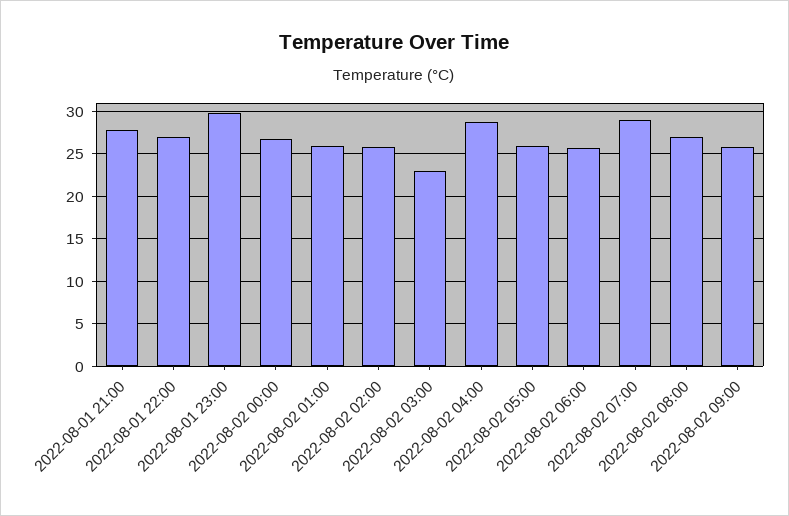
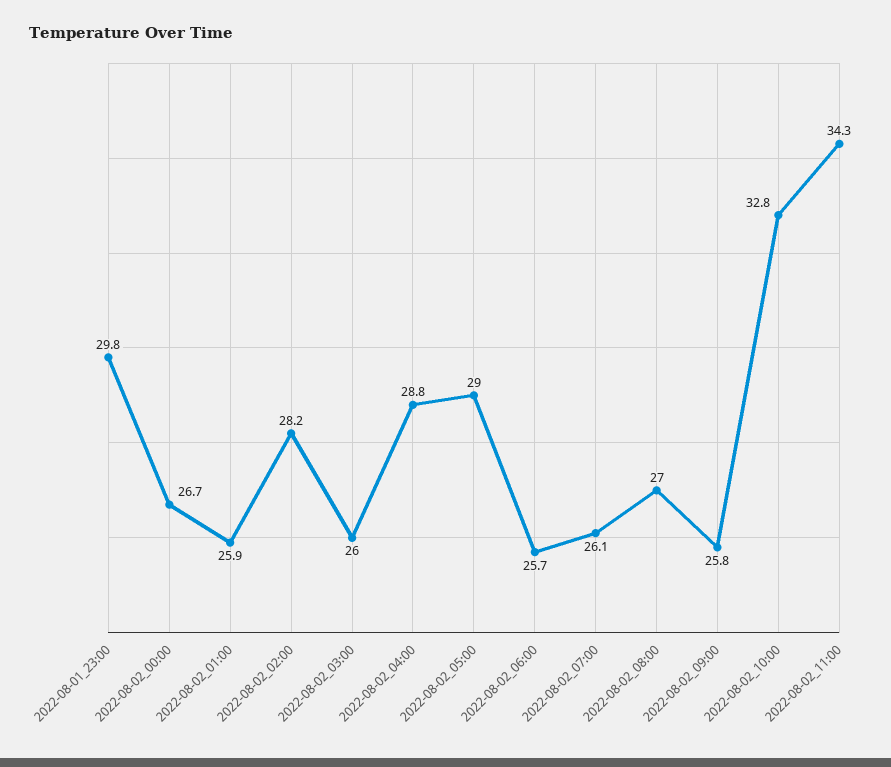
2022-08-01 21:00: 28 -> none
2022-08-01 22:00: 27 -> none
2022-08-02 02:00: 26 -> 28.2
2022-08-02 03:00: 23 -> 26
2022-08-02 05:00: 26 -> 29
2022-08-02 07:00: 29 -> 26.1
2022-08-02_10:00: none -> 32.8
2022-08-02_11:00: none -> 34.3

